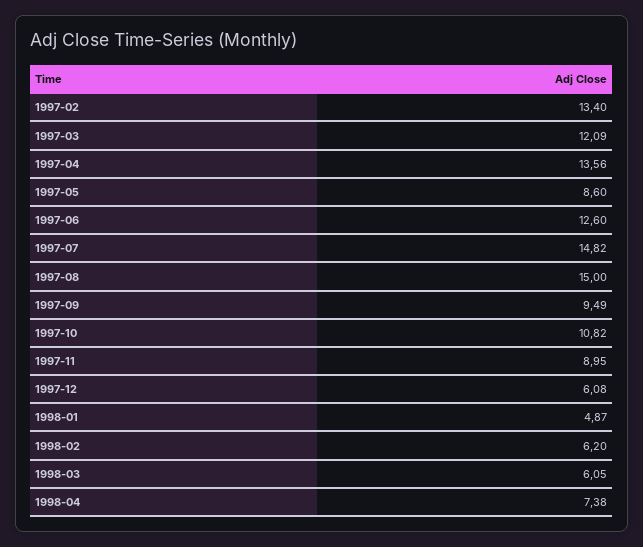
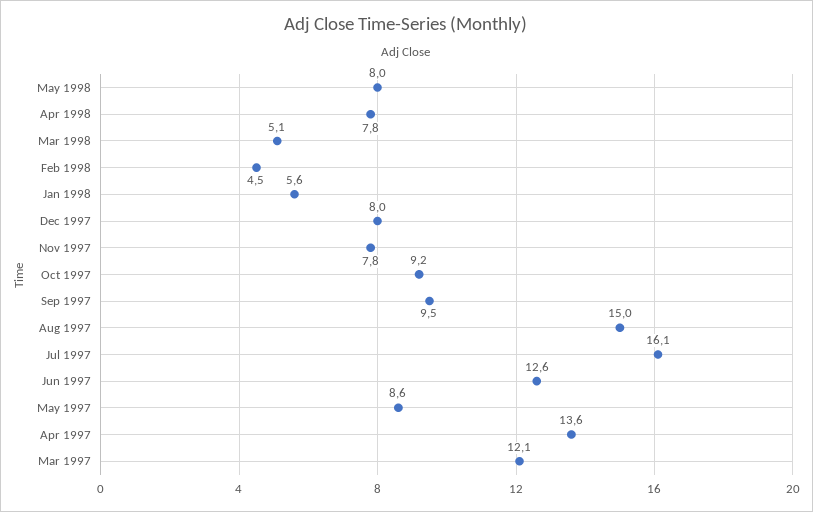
1997-02: 13.4 -> none
1997-07: 14.82 -> 16.1
1997-10: 10.82 -> 9.2
1997-11: 8.95 -> 7.8
1997-12: 6.08 -> 8
1998-01: 4.87 -> 5.6
1998-02: 6.2 -> 4.5
1998-03: 6.05 -> 5.1
1998-04: 7.38 -> 7.8
May 1998: none -> 8

